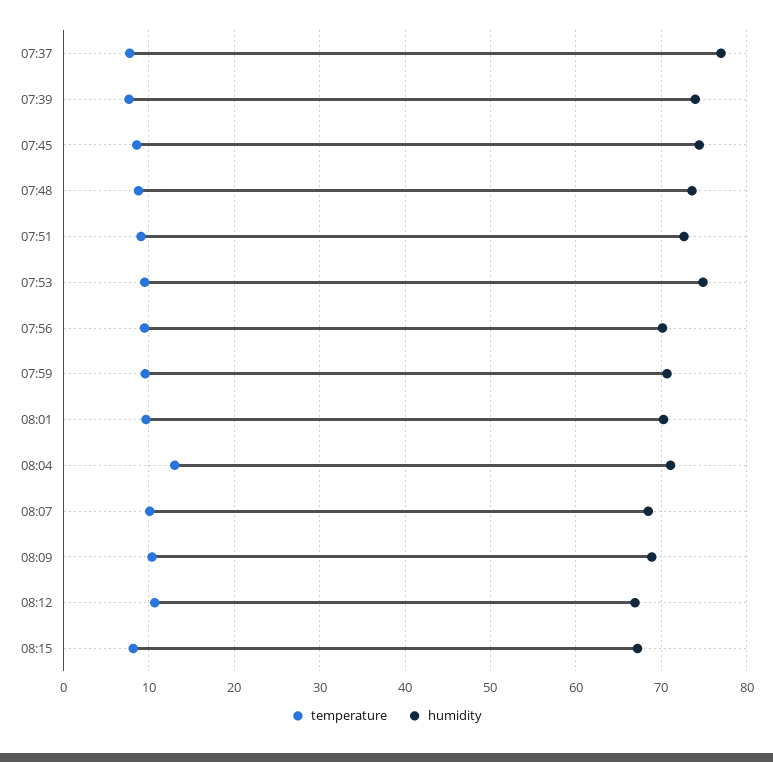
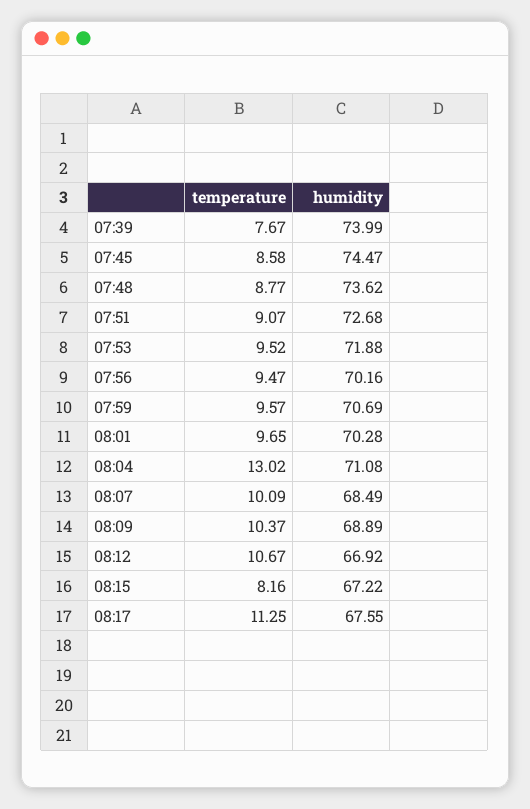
temperature, 07:37: 8 -> none
humidity, 07:37: 77 -> none
humidity, 07:53: 75 -> 71.88
temperature, 08:17: none -> 11.25
humidity, 08:17: none -> 67.55

